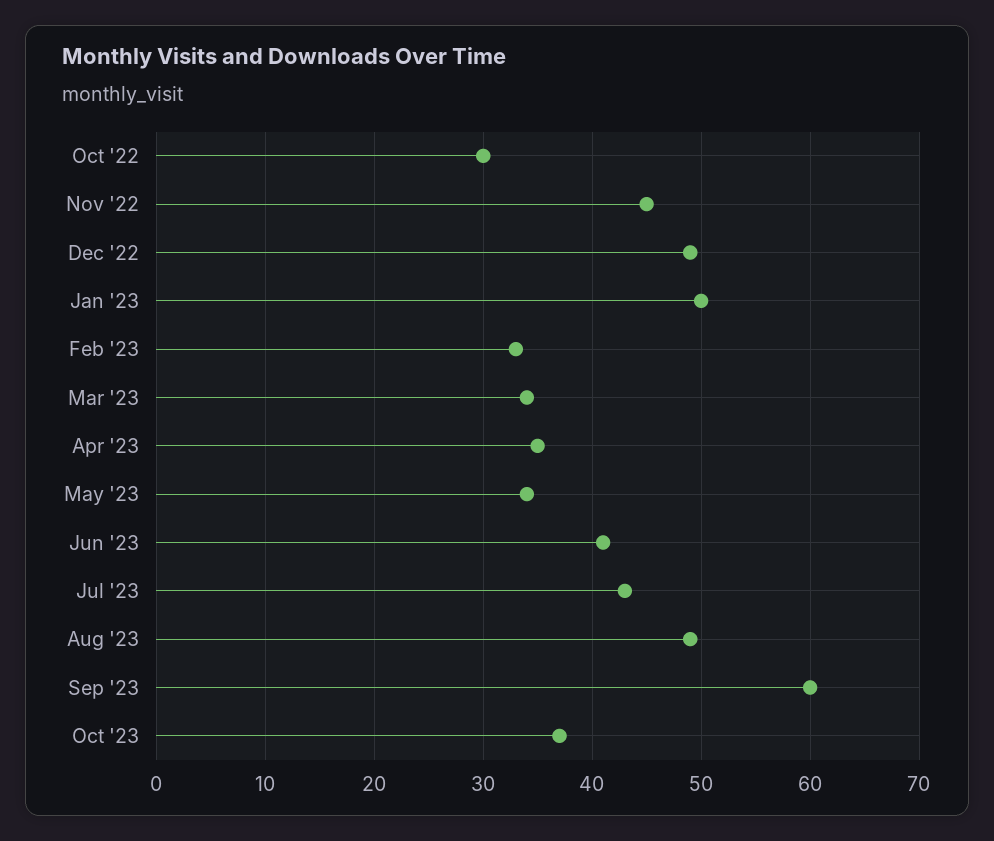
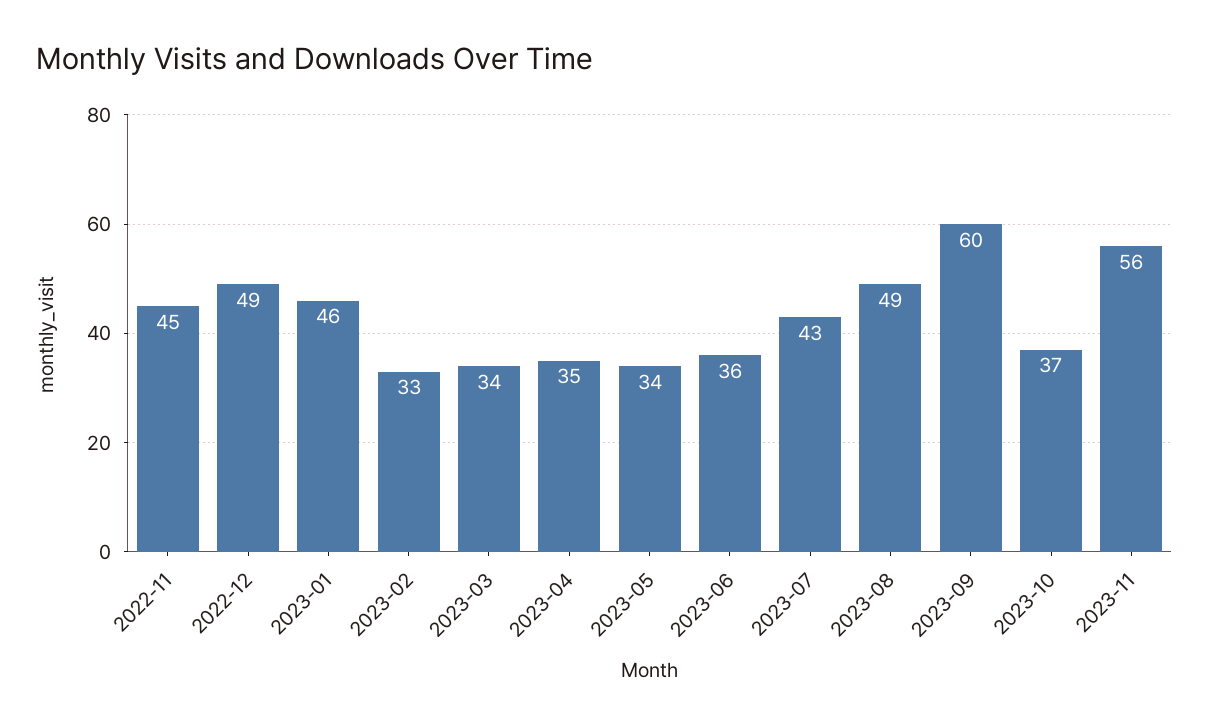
Oct '22: 30 -> none
Jan '23: 50 -> 46
Jun '23: 41 -> 36
2023-11: none -> 56

